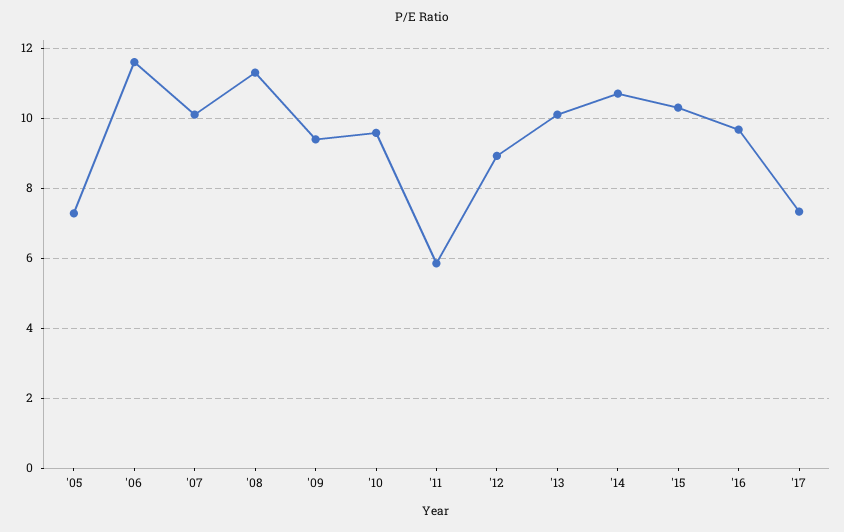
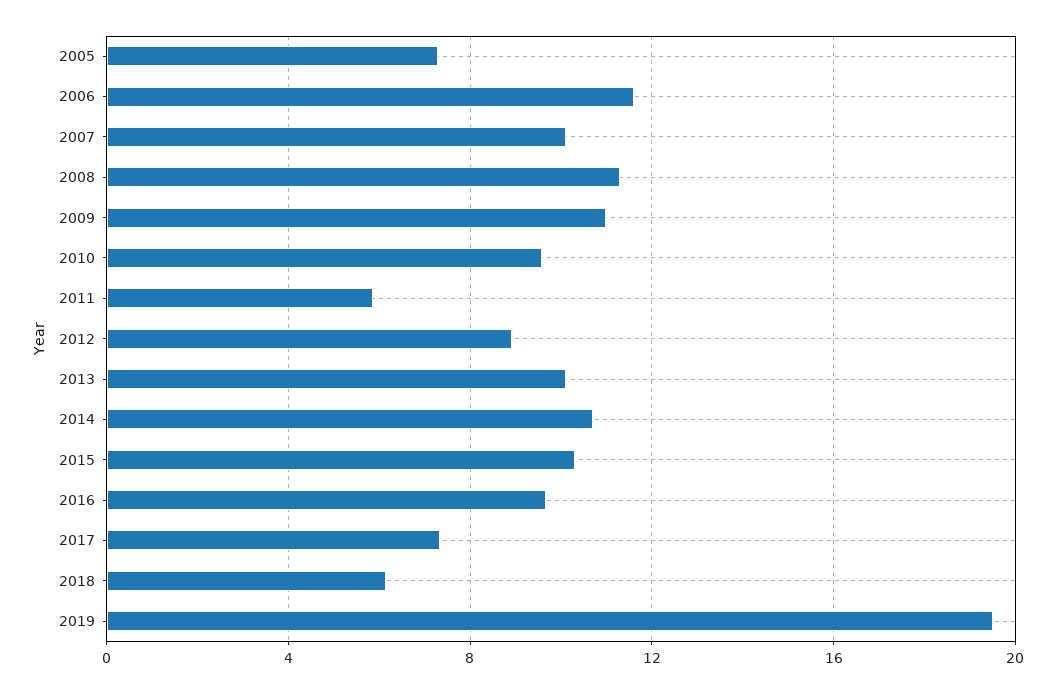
'09: 9.4 -> 11
2018: none -> 6
2019: none -> 19.5

